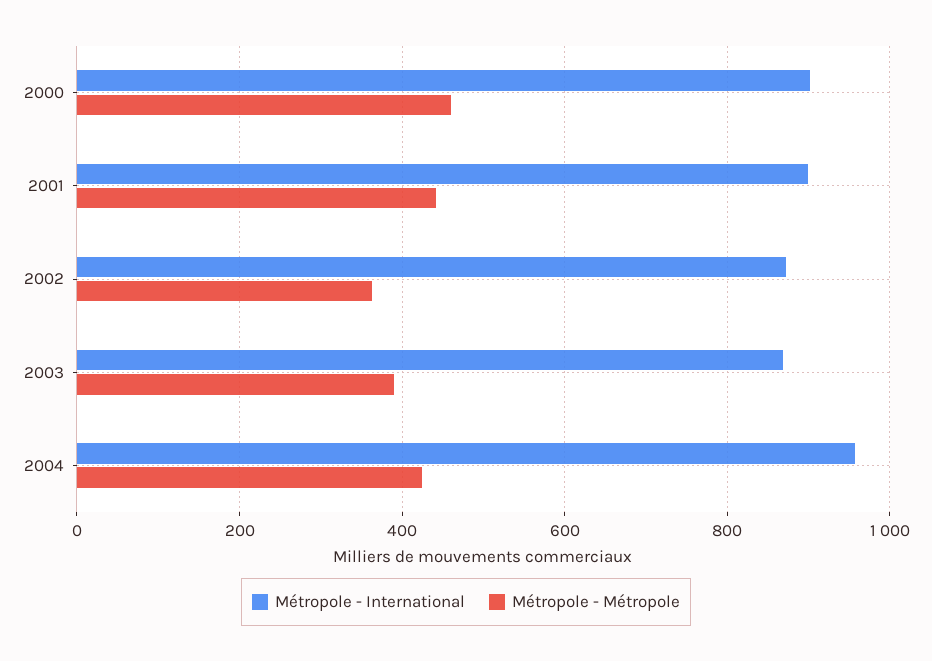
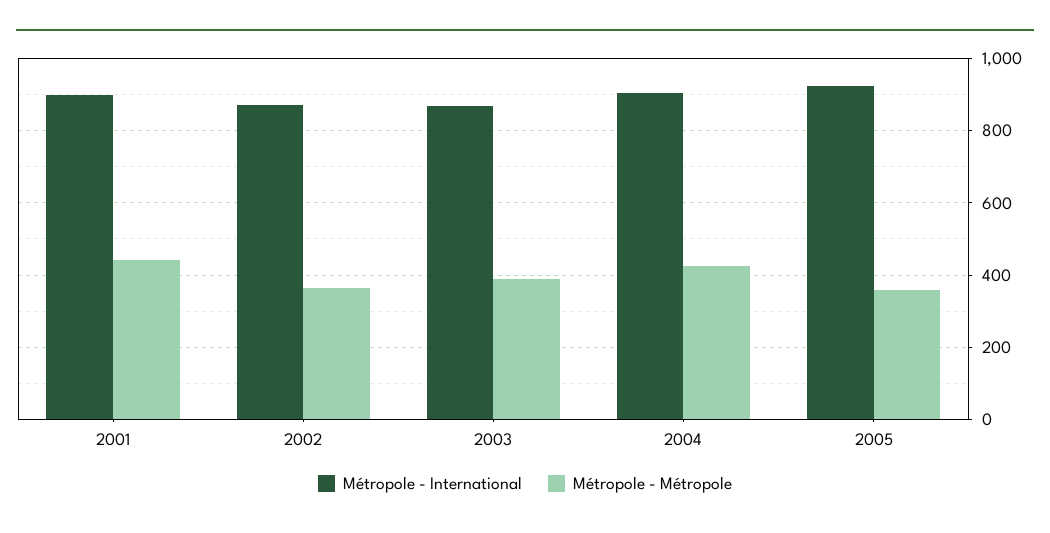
Métropole - International, 2000: 900 -> none
Métropole - Métropole, 2000: 460 -> none
Métropole - International, 2004: 960 -> 900
Métropole - International, 2005: none -> 920
Métropole - Métropole, 2005: none -> 360

